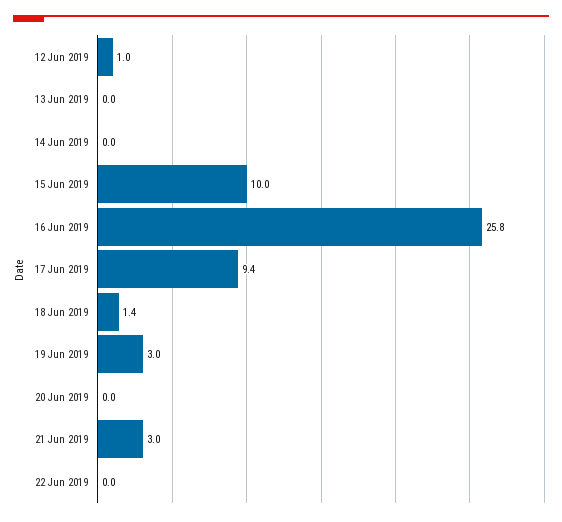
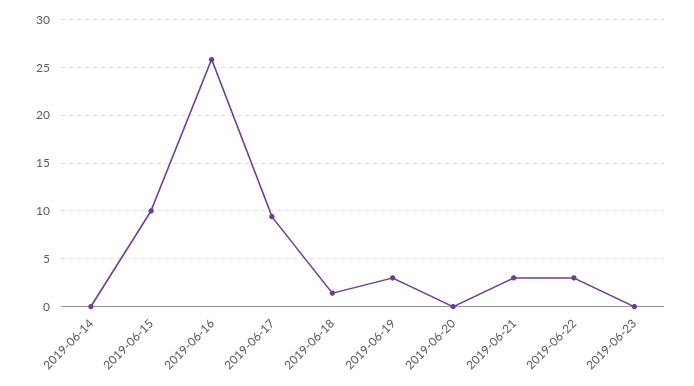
12 Jun 2019: 1 -> none
13 Jun 2019: 0 -> none
22 Jun 2019: 0 -> 3
2019-06-23: none -> 0

